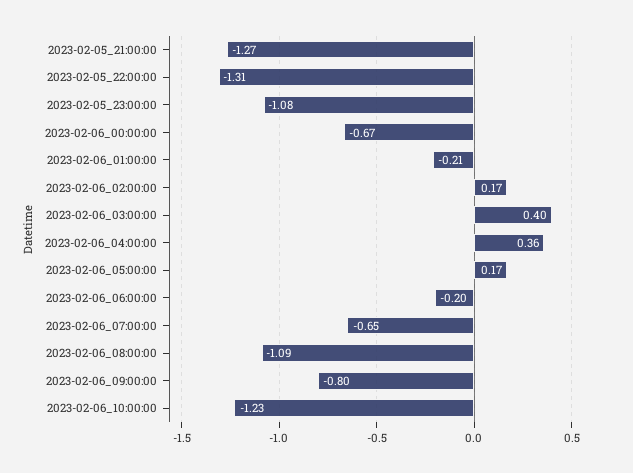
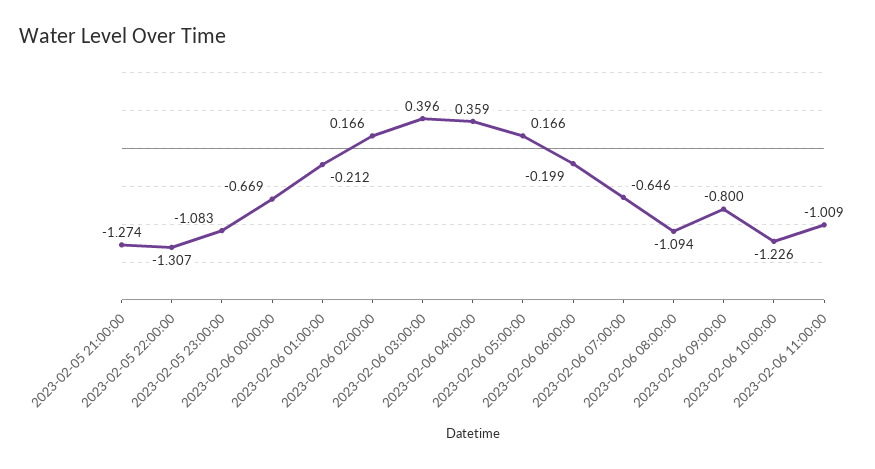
2023-02-06 11:00:00: none -> -1.009

